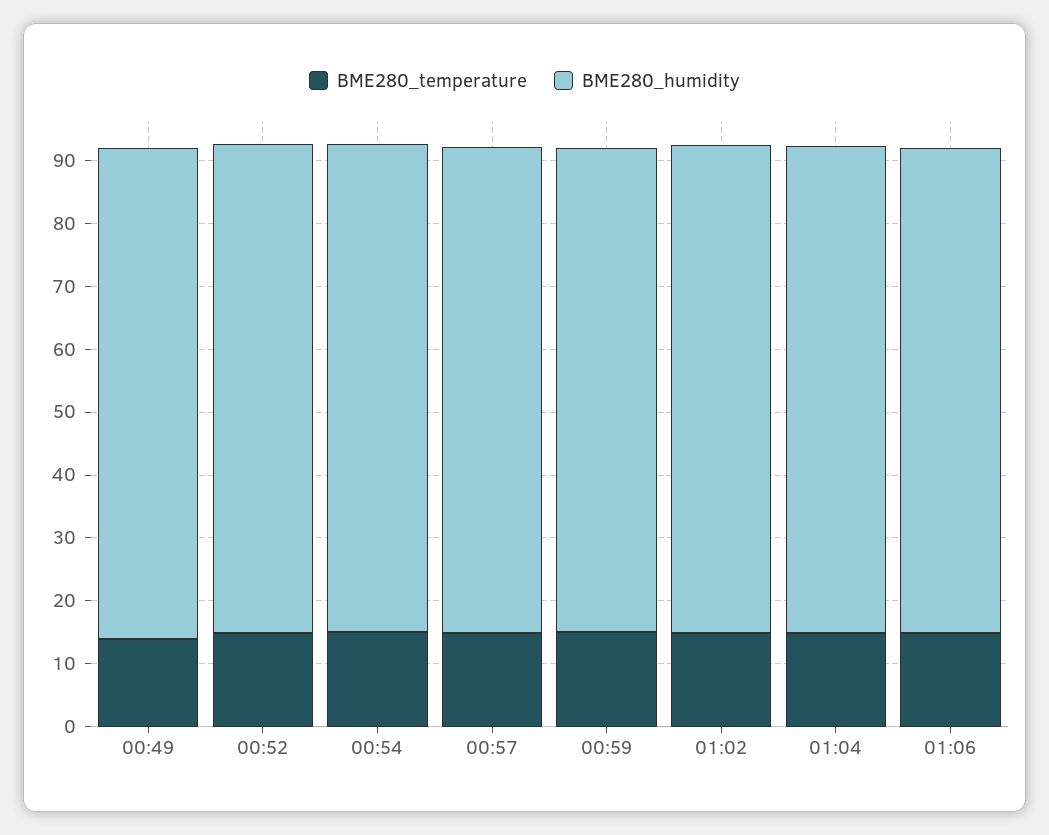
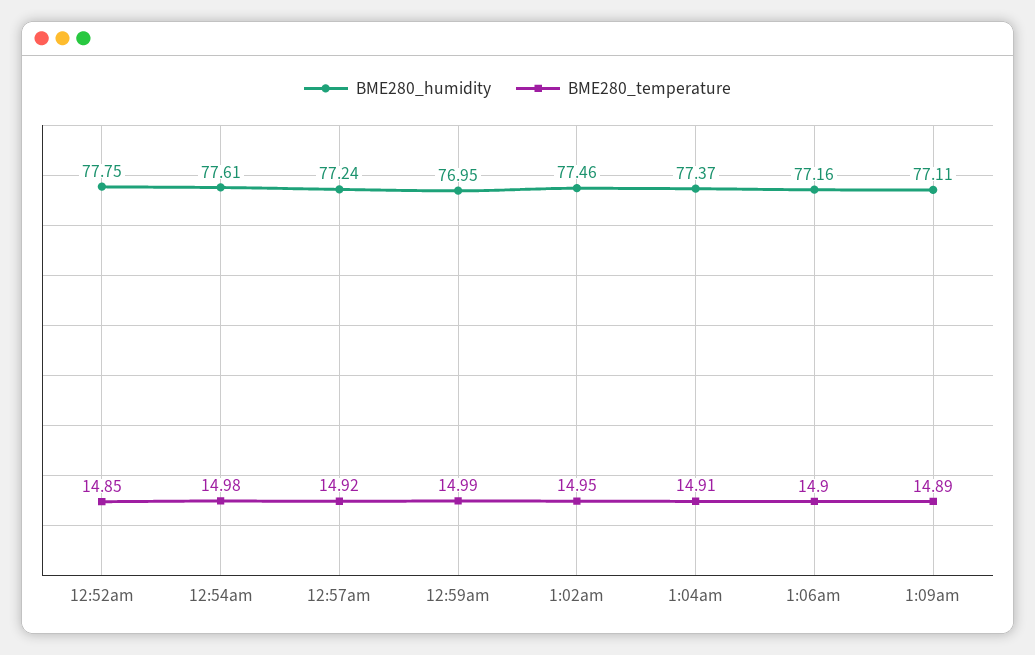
BME280_temperature, 00:49: 14 -> none
BME280_humidity, 00:49: 78 -> none
BME280_humidity, 1:09am: none -> 77.11
BME280_temperature, 1:09am: none -> 14.89

